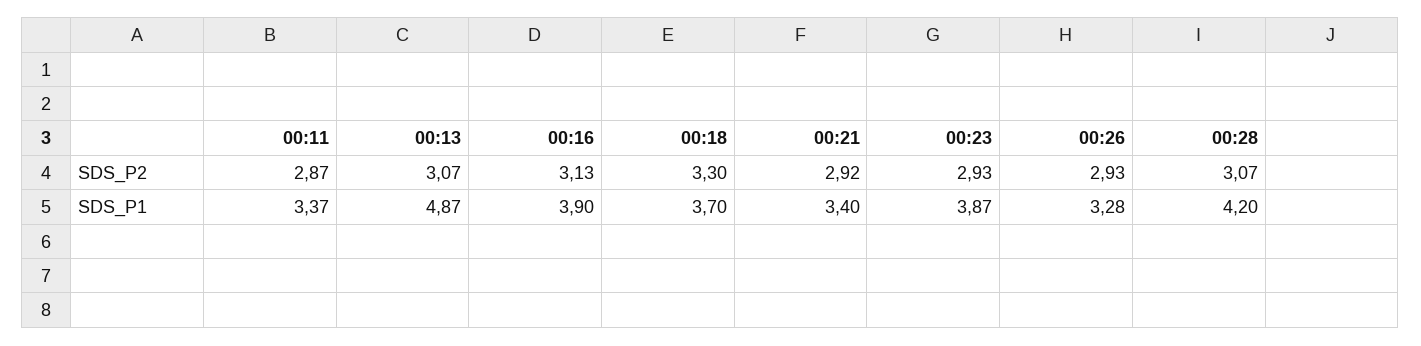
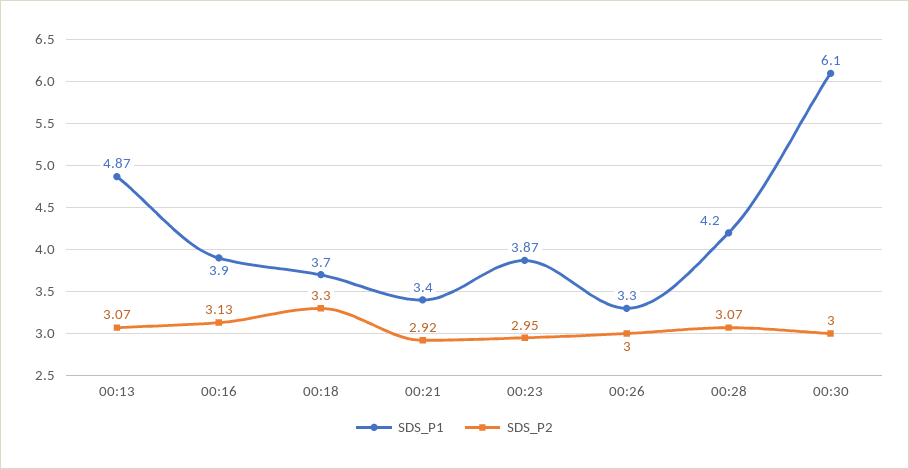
SDS_P2, 00:11: 2.87 -> none
SDS_P2, 00:23: 2.93 -> 2.95
SDS_P2, 00:26: 2.93 -> 3
SDS_P1, 00:11: 3.37 -> none
SDS_P1, 00:26: 3.28 -> 3.3
SDS_P1, 00:30: none -> 6.1
SDS_P2, 00:30: none -> 3

